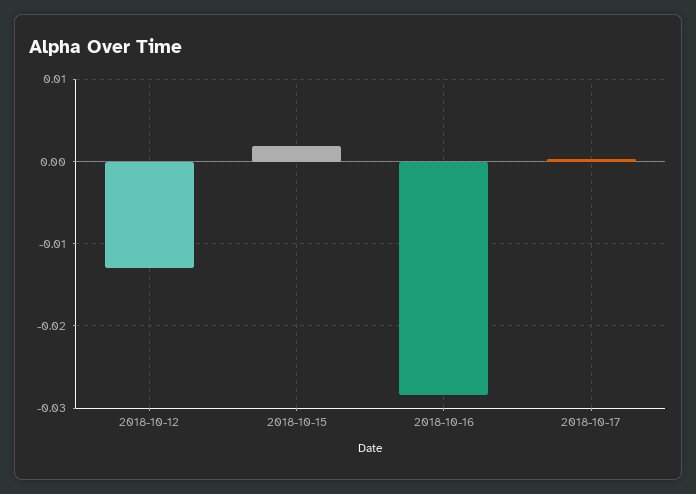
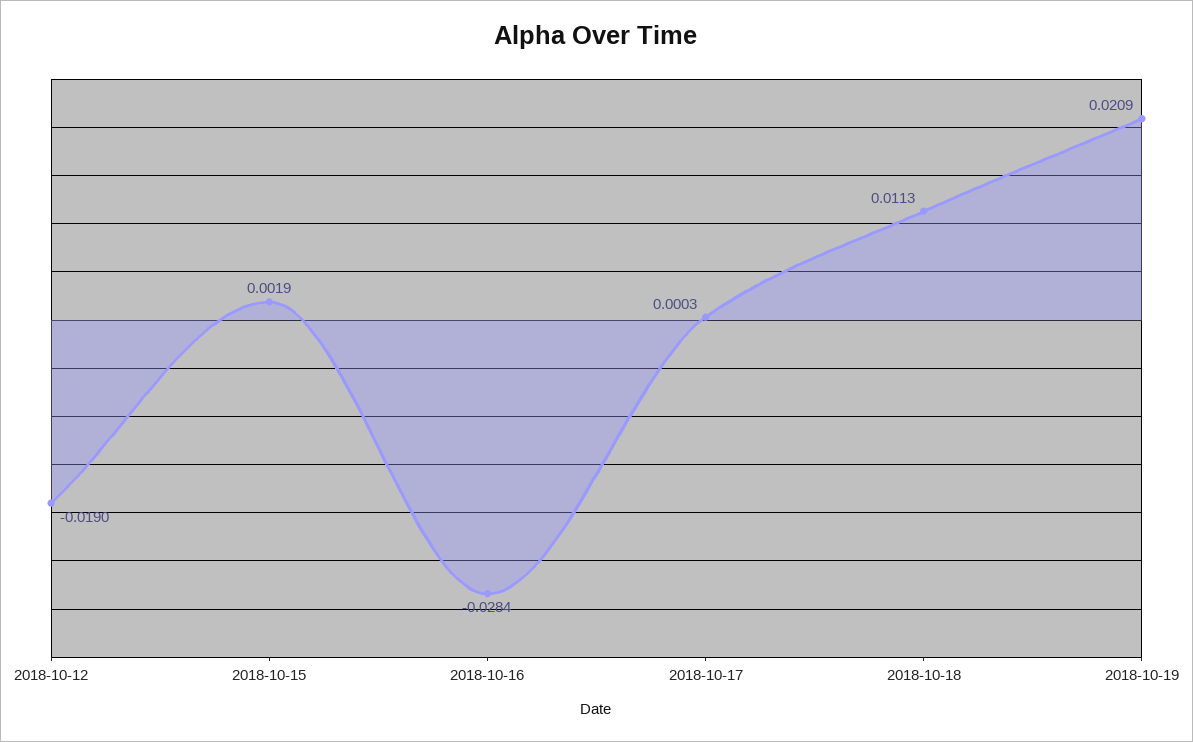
2018-10-12: -0.013 -> -0.019
2018-10-18: none -> 0.0113
2018-10-19: none -> 0.0209

